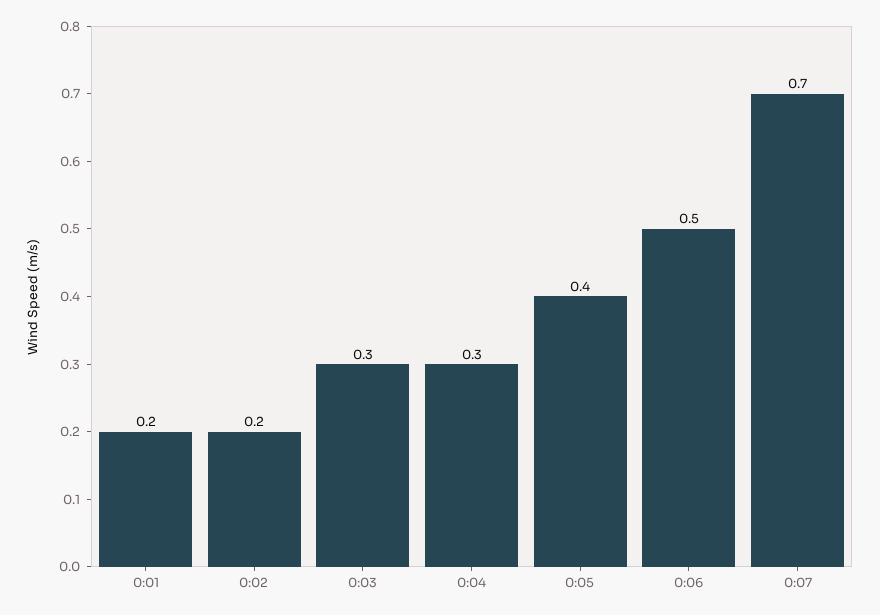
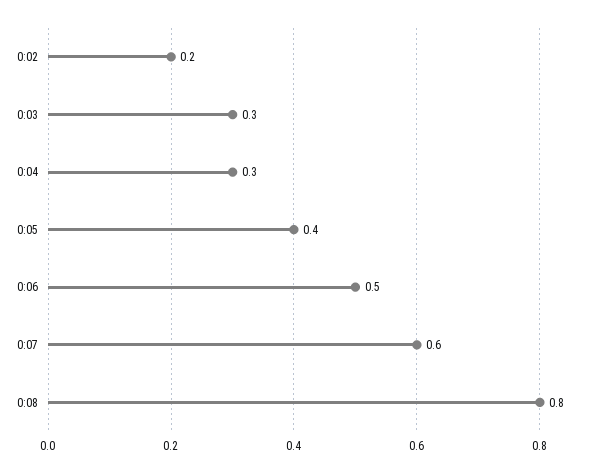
0:01: 0.2 -> none
0:07: 0.7 -> 0.6
0:08: none -> 0.8

